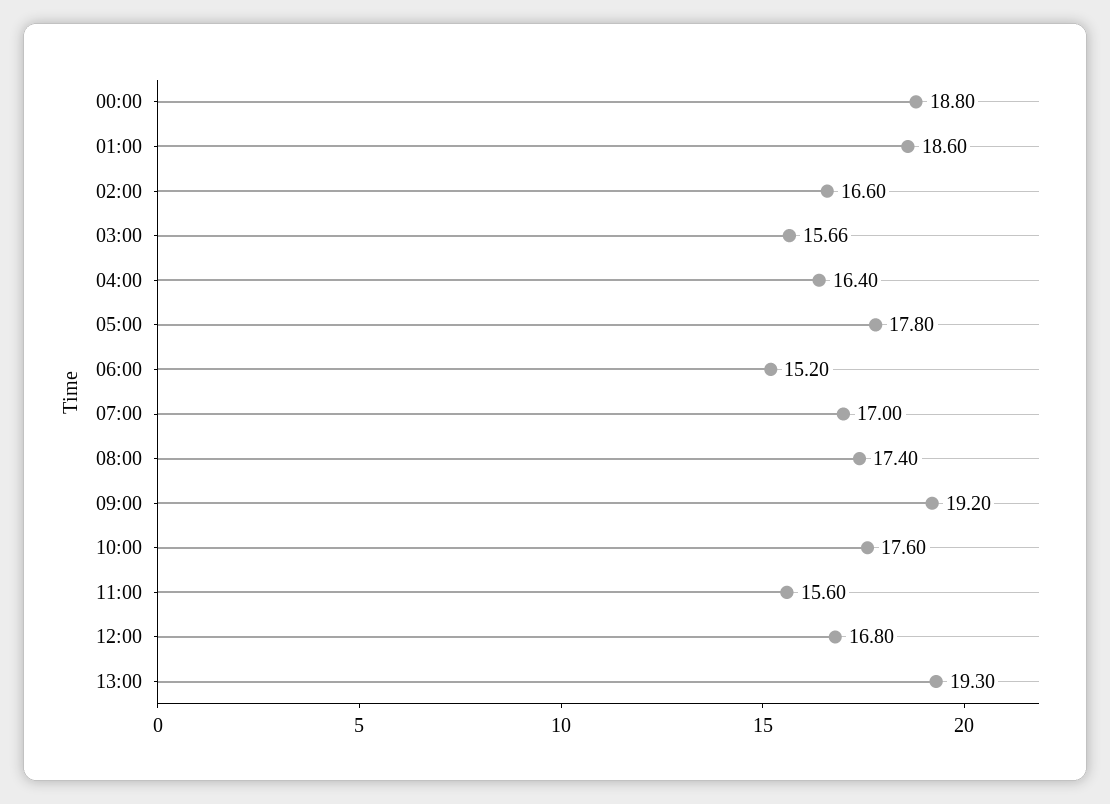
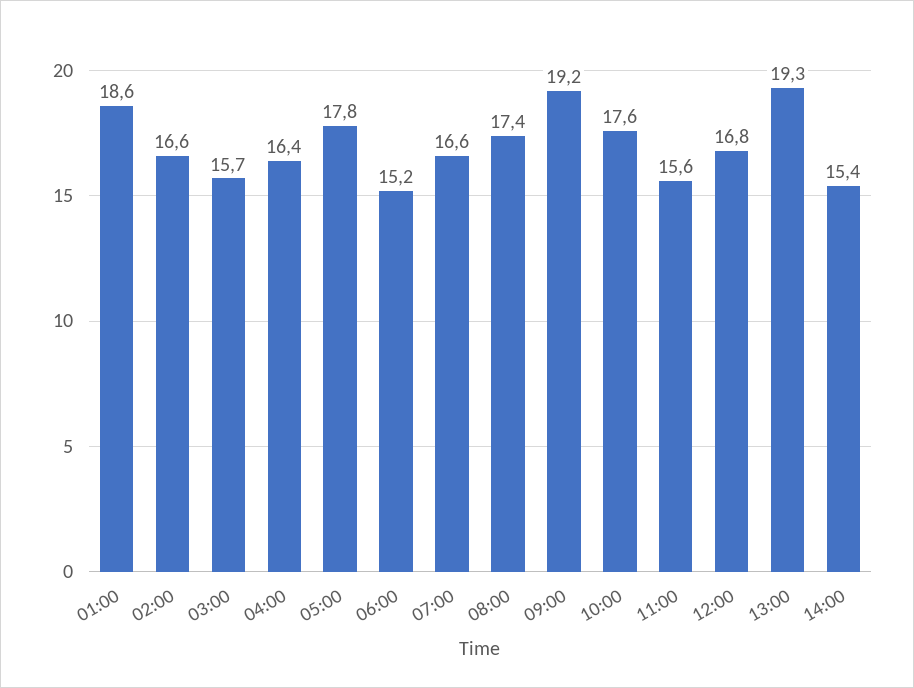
00:00: 18.8 -> none
07:00: 17 -> 16.6
14:00: none -> 15.4

